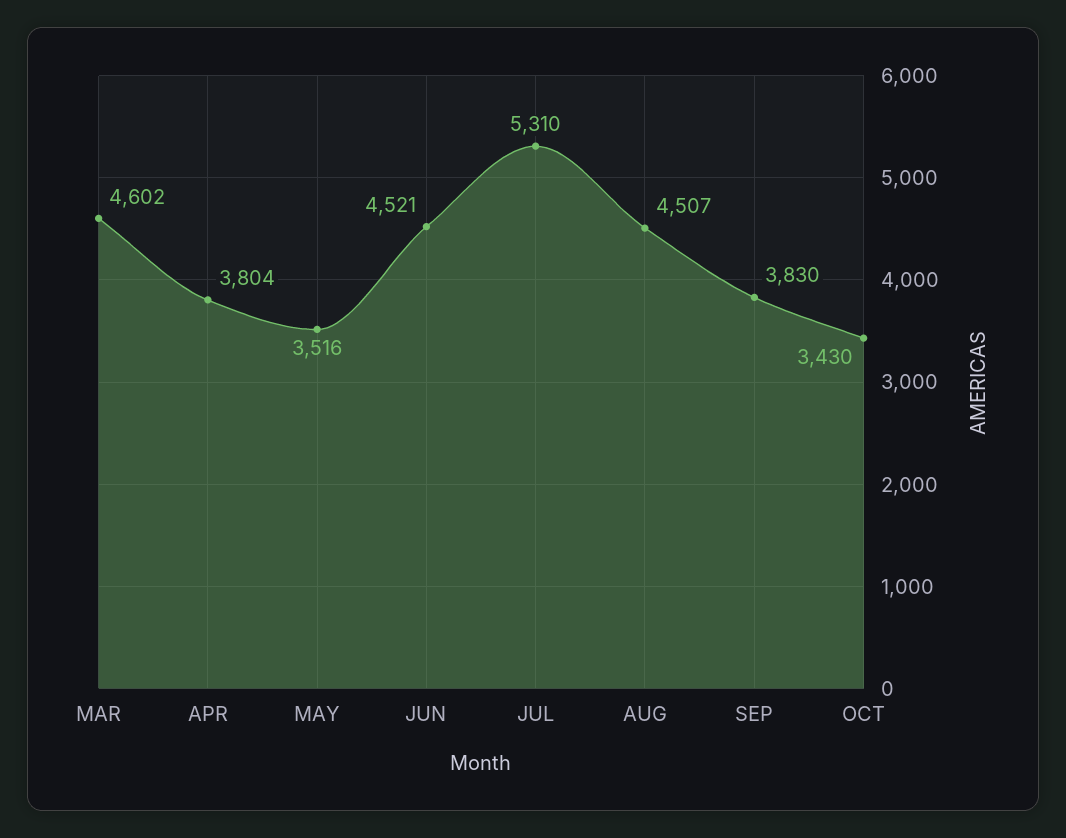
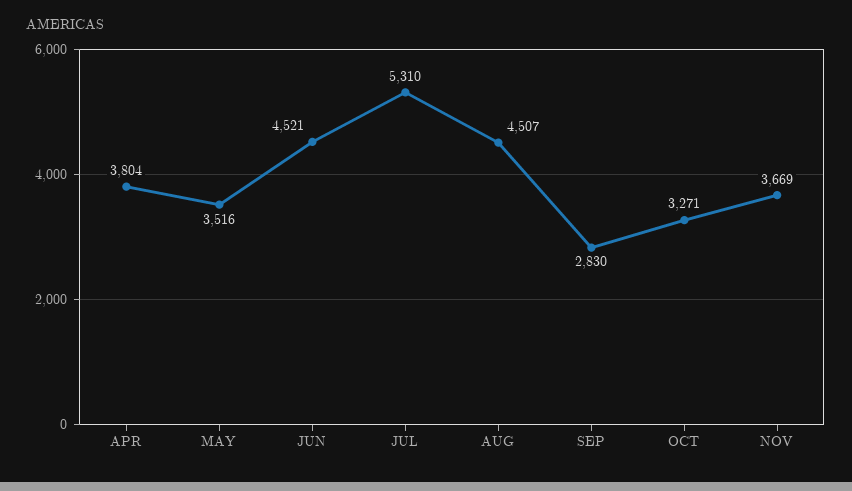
MAR: 4602 -> none
SEP: 3830 -> 2830
OCT: 3430 -> 3271
NOV: none -> 3669

